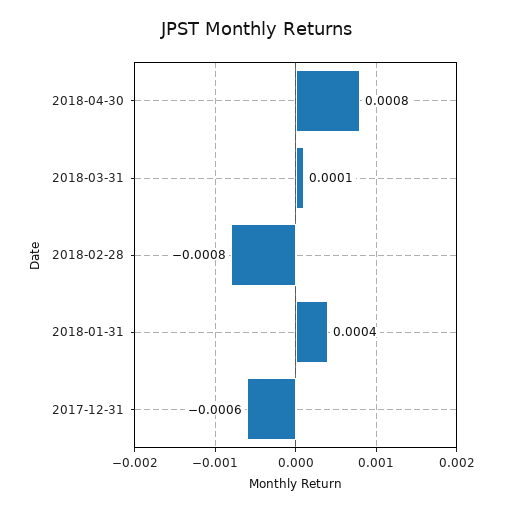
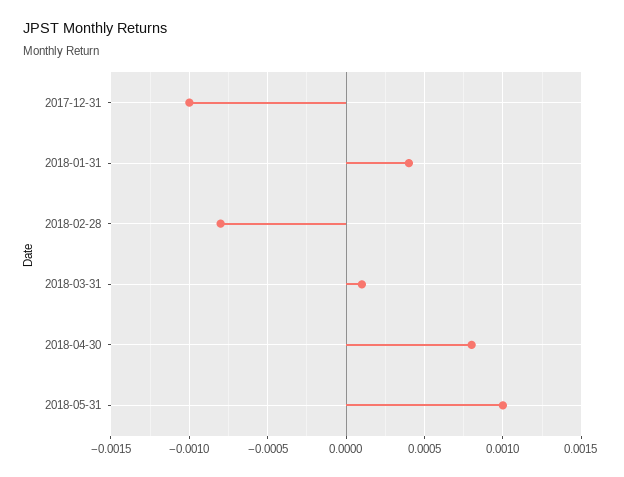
2017-12-31: -0.0006 -> -0.001
2018-05-31: none -> 0.001

